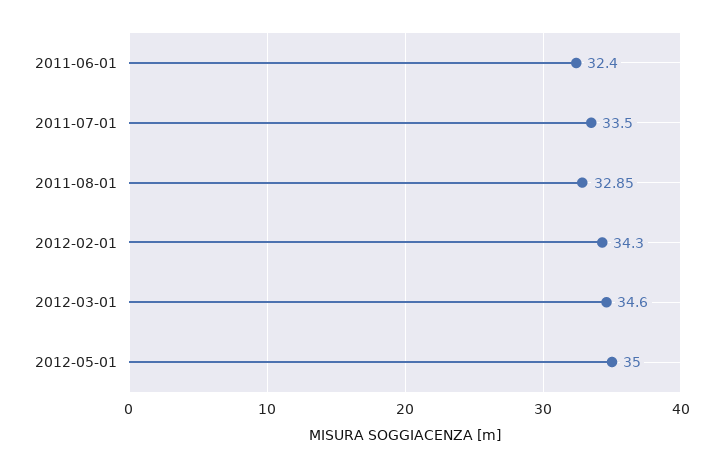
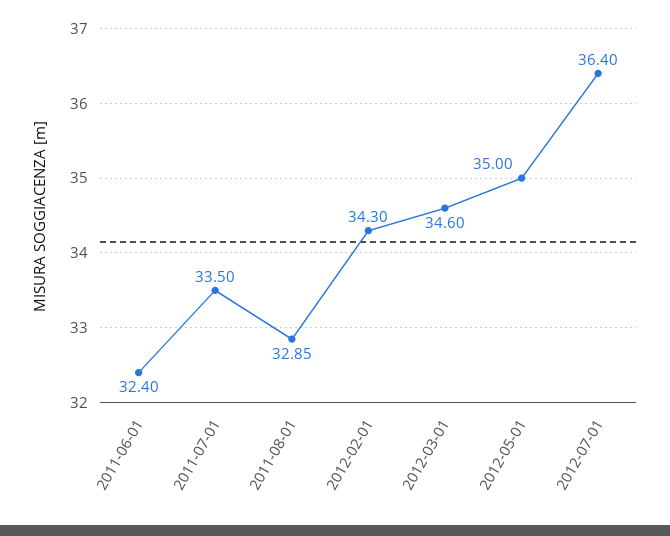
2012-07-01: none -> 36.4

